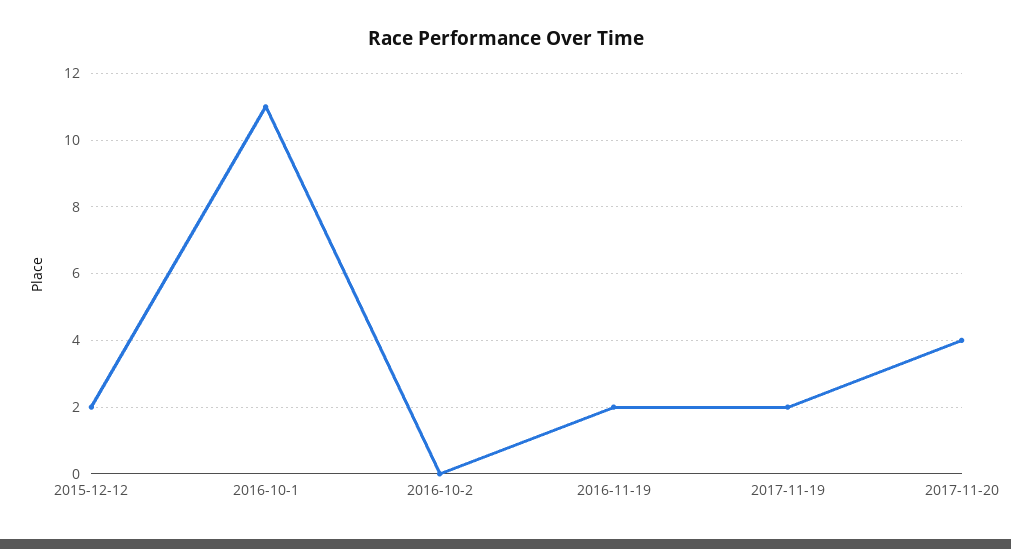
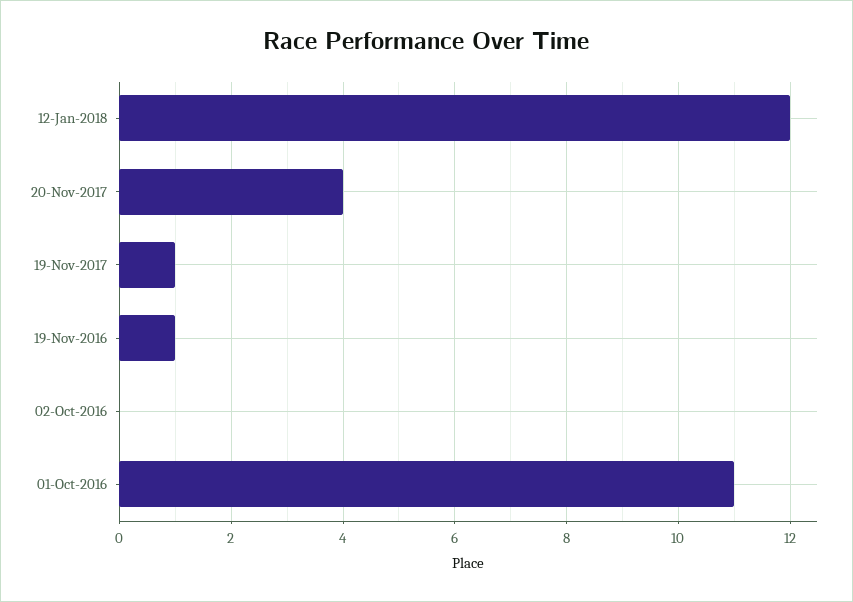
2015-12-12: 2 -> none
2016-11-19: 2 -> 1
2017-11-19: 2 -> 1
12-Jan-2018: none -> 12

